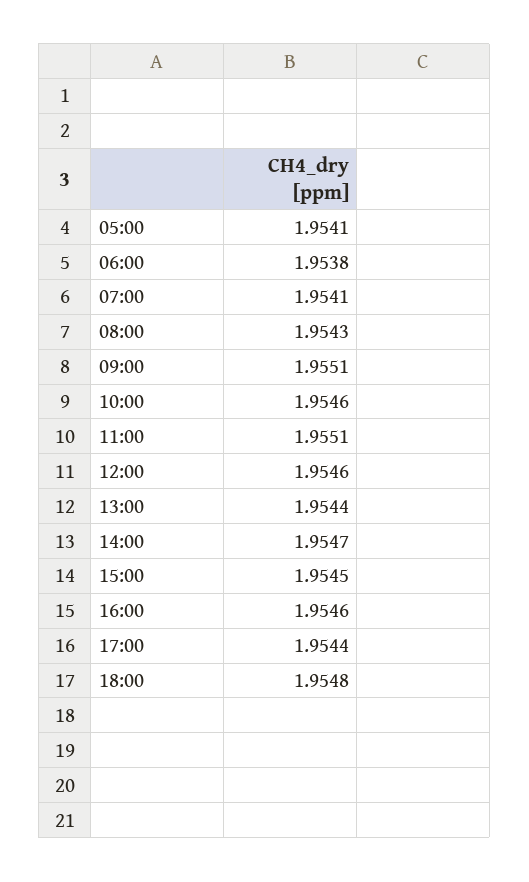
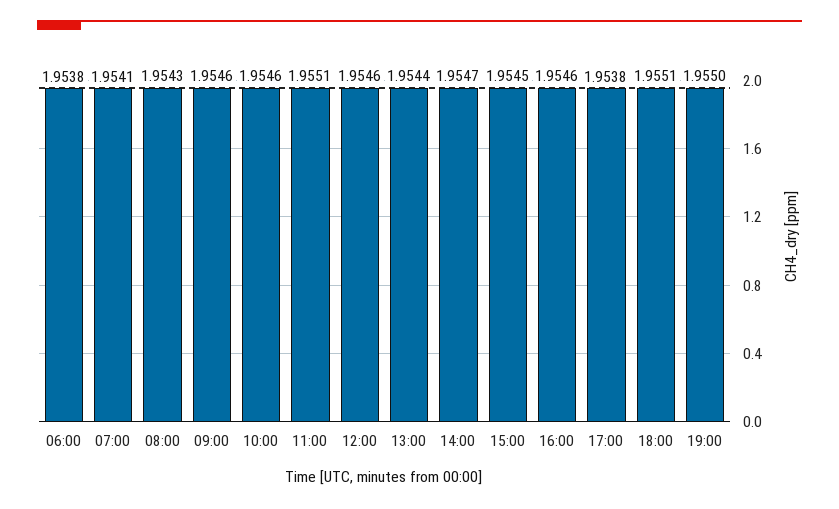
05:00: 1.9541 -> none
09:00: 1.9551 -> 1.9546
17:00: 1.9544 -> 1.9538
18:00: 1.9548 -> 1.9551
19:00: none -> 1.955

